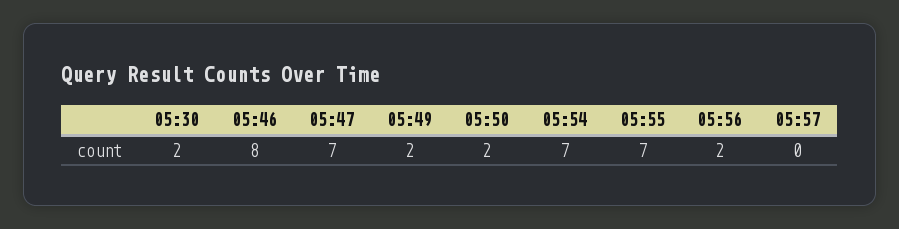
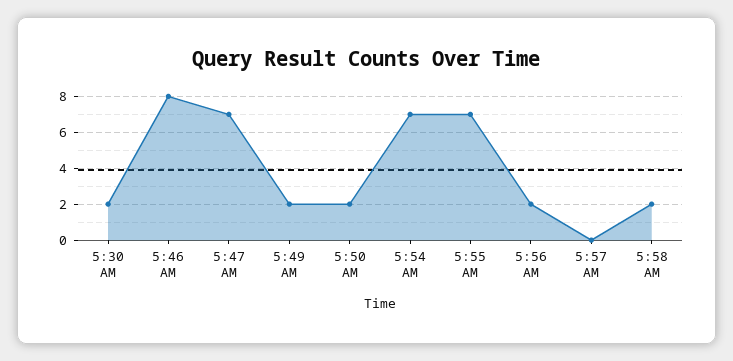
5:58 AM: none -> 2

